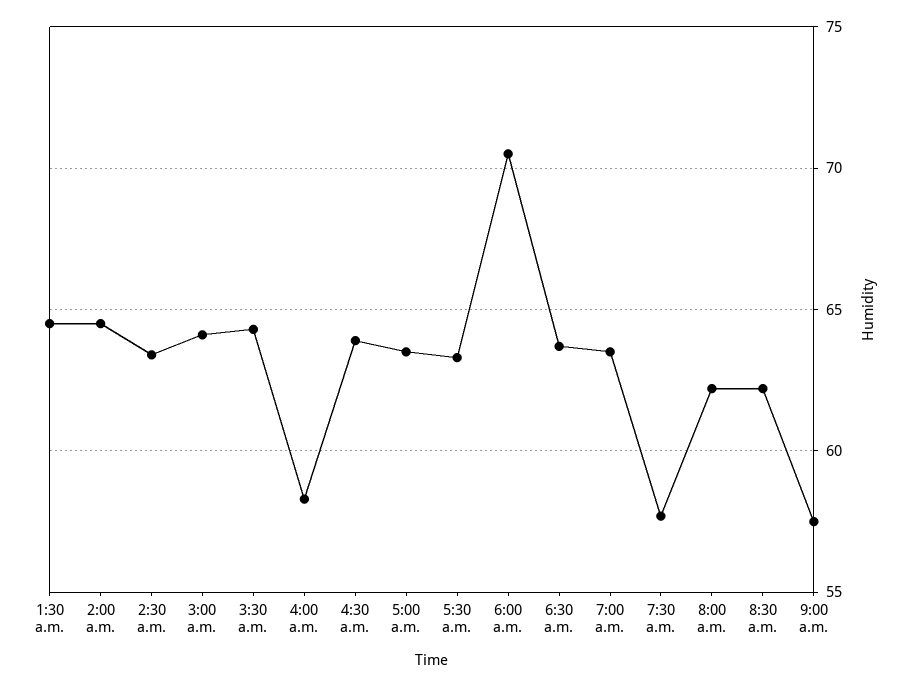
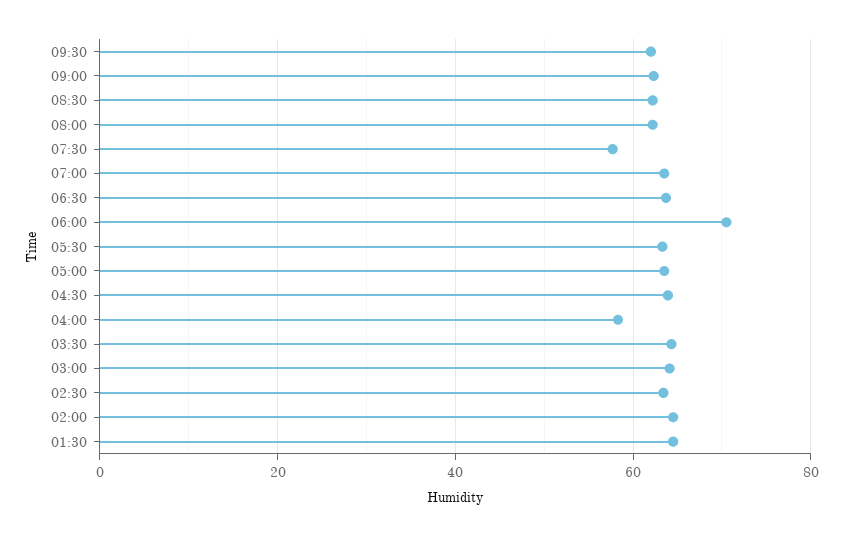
9:00 a.m.: 57.5 -> 62
09:30: none -> 62

